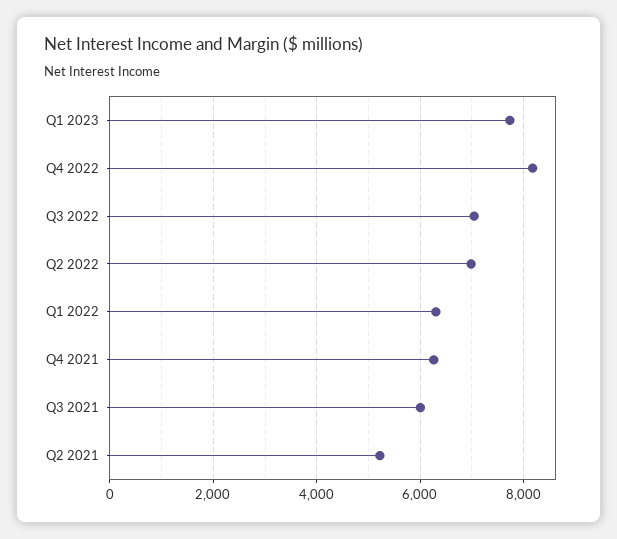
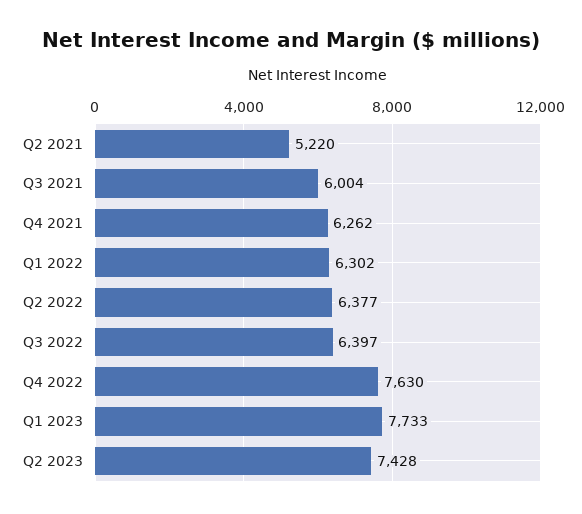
Q4 2022: 8200 -> 7630
Q3 2022: 7000 -> 6397
Q2 2022: 7000 -> 6377
Q2 2023: none -> 7428

